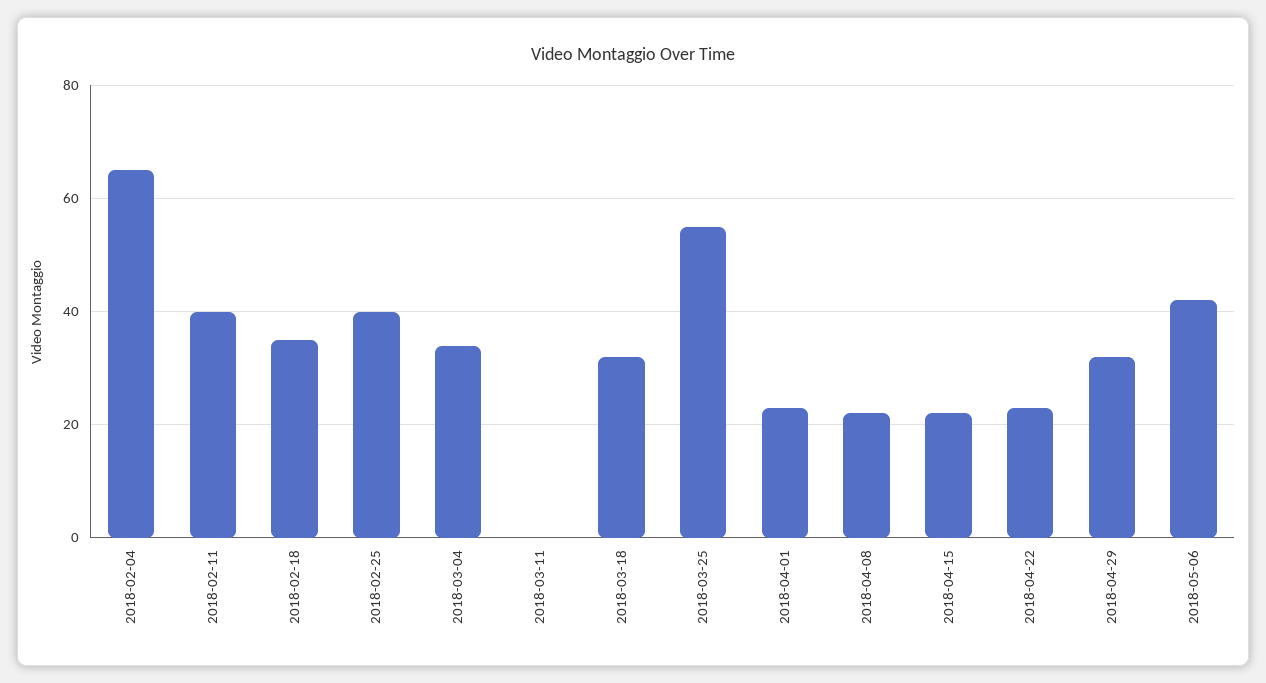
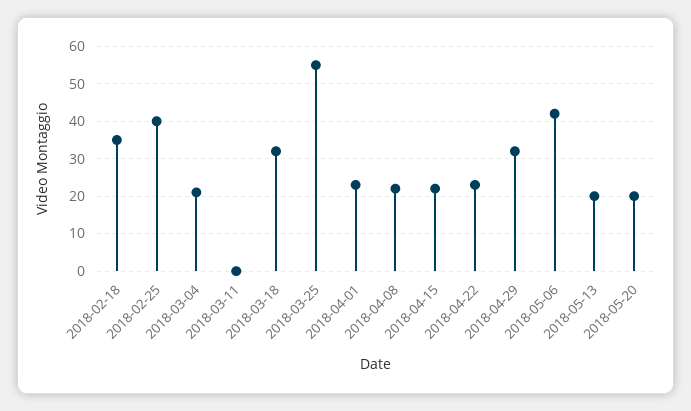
2018-02-04: 65 -> none
2018-02-11: 40 -> none
2018-03-04: 35 -> 20
2018-05-13: none -> 20
2018-05-20: none -> 20

